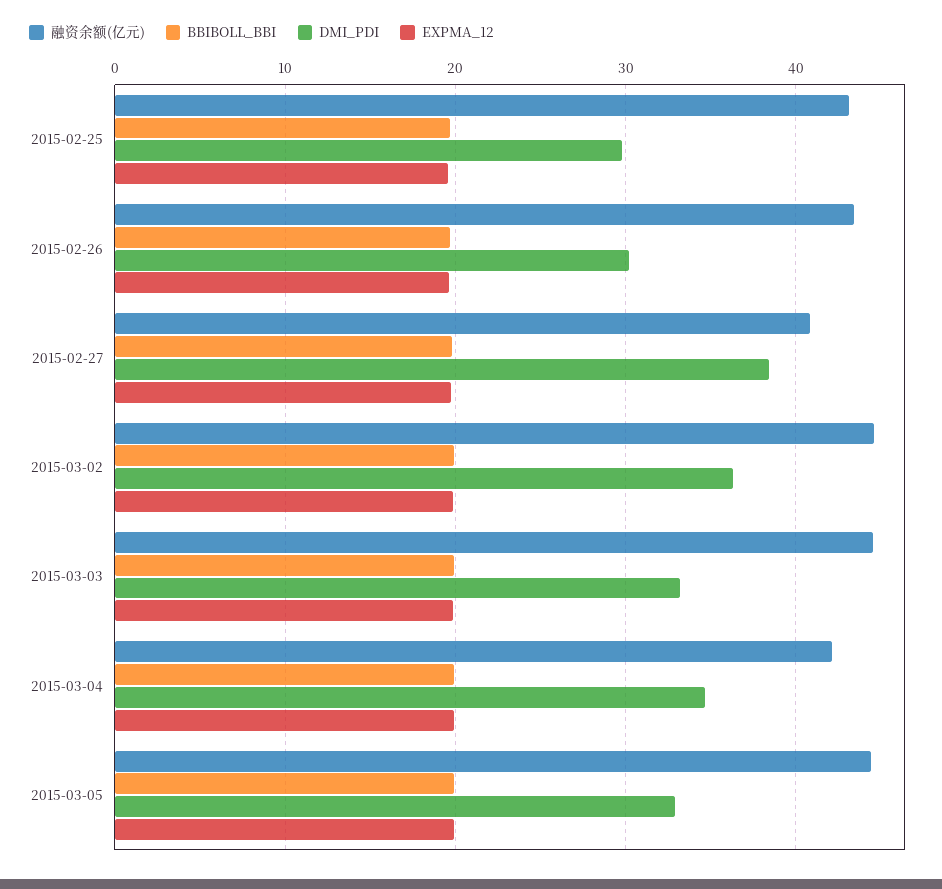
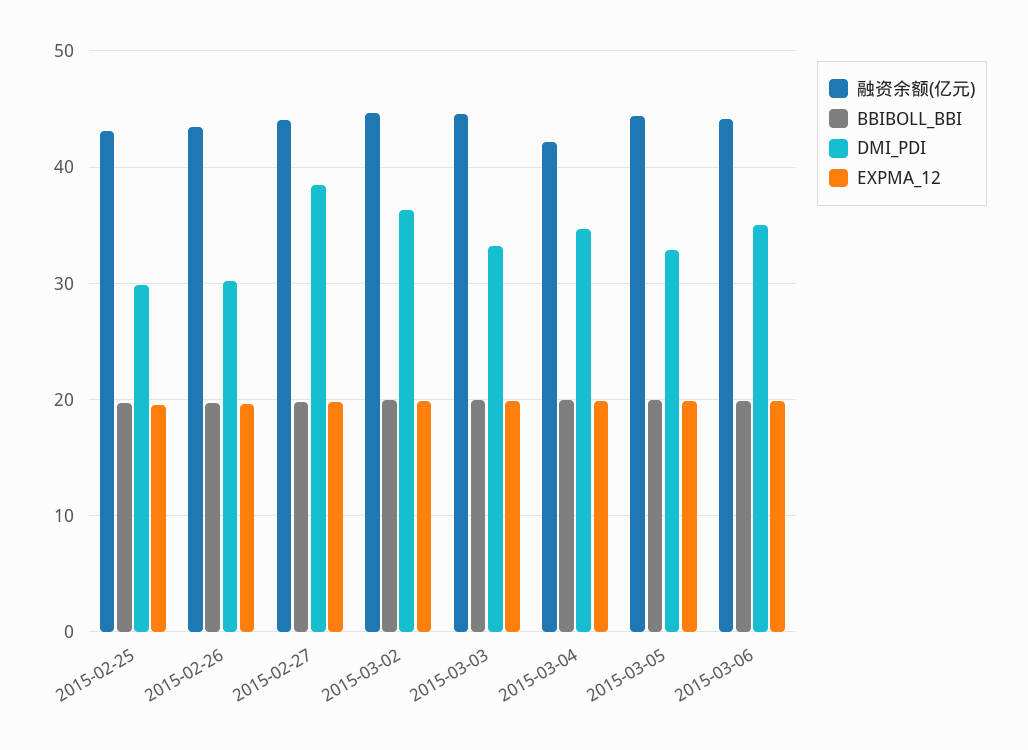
融资余额(亿元), 2015-02-27: 41 -> 44
融资余额(亿元), 2015-03-06: none -> 44
BBIBOLL_BBI, 2015-03-06: none -> 20
DMI_PDI, 2015-03-06: none -> 35
EXPMA_12, 2015-03-06: none -> 20

